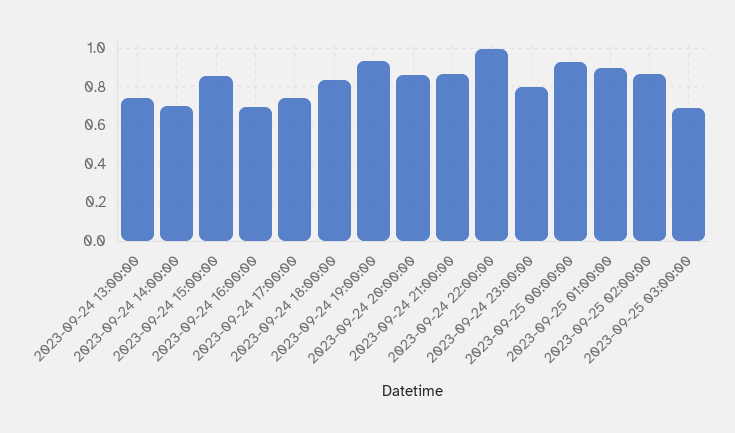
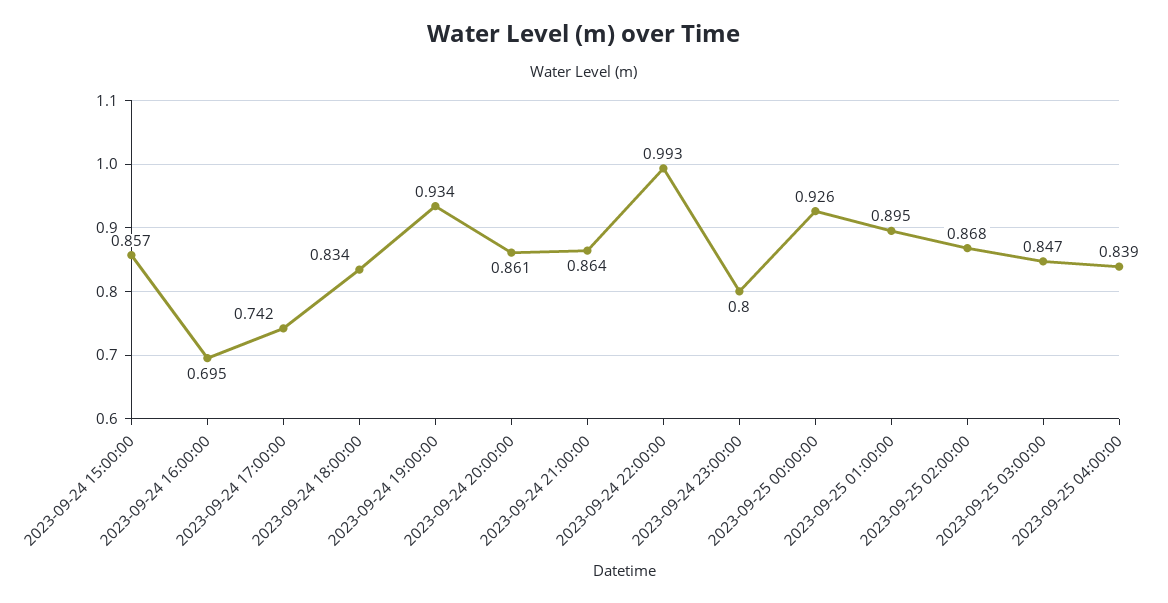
2023-09-24 13:00:00: 0.75 -> none
2023-09-24 14:00:00: 0.7 -> none
2023-09-25 03:00:00: 0.7 -> 0.847
2023-09-25 04:00:00: none -> 0.839

